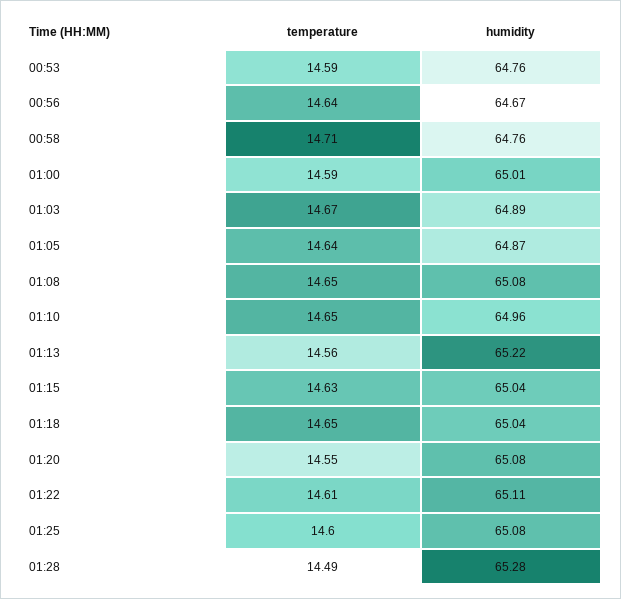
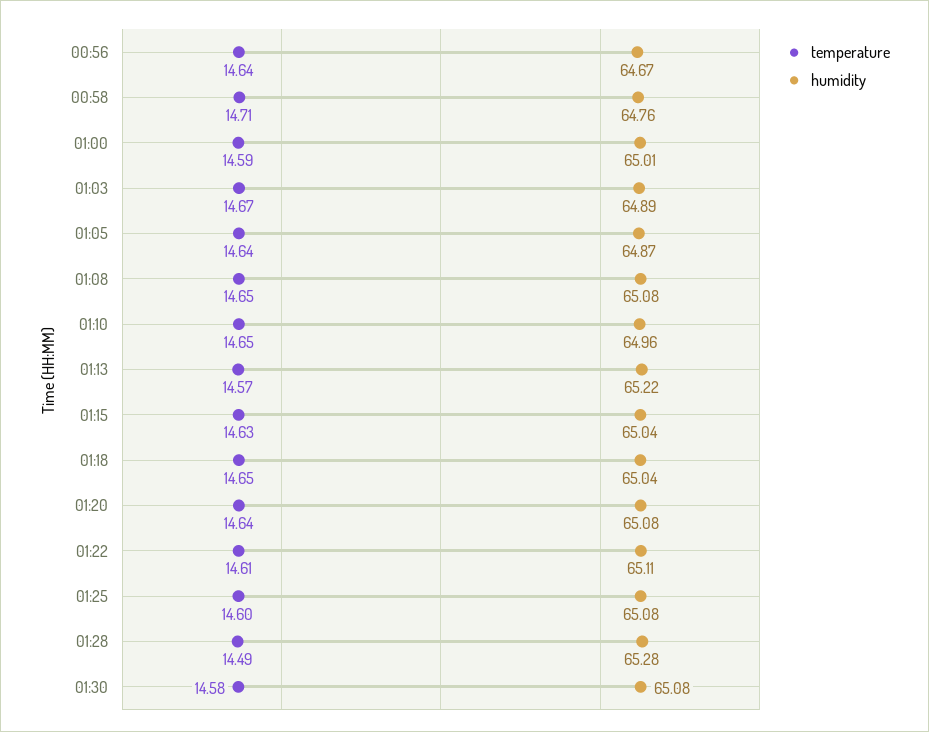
temperature, 00:53: 14.59 -> none
humidity, 00:53: 64.76 -> none
temperature, 01:13: 14.56 -> 14.57
temperature, 01:20: 14.55 -> 14.64
temperature, 01:30: none -> 14.58
humidity, 01:30: none -> 65.08

